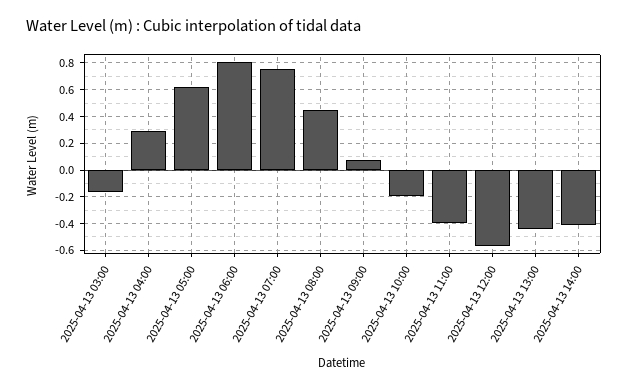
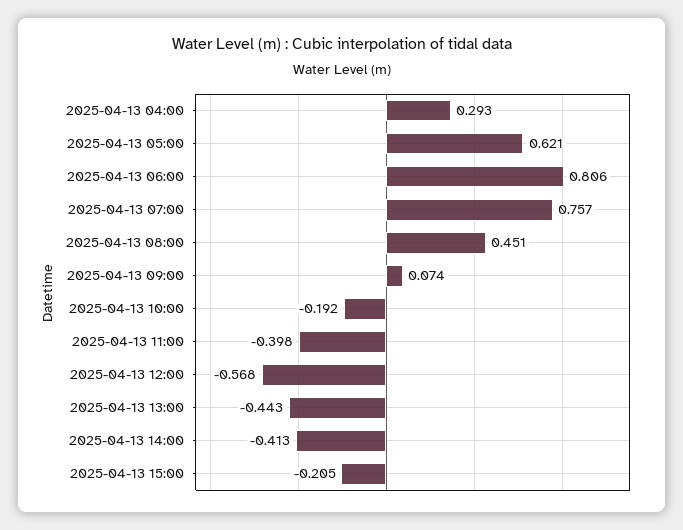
2025-04-13 03:00: -0.15 -> none
2025-04-13 15:00: none -> -0.205

